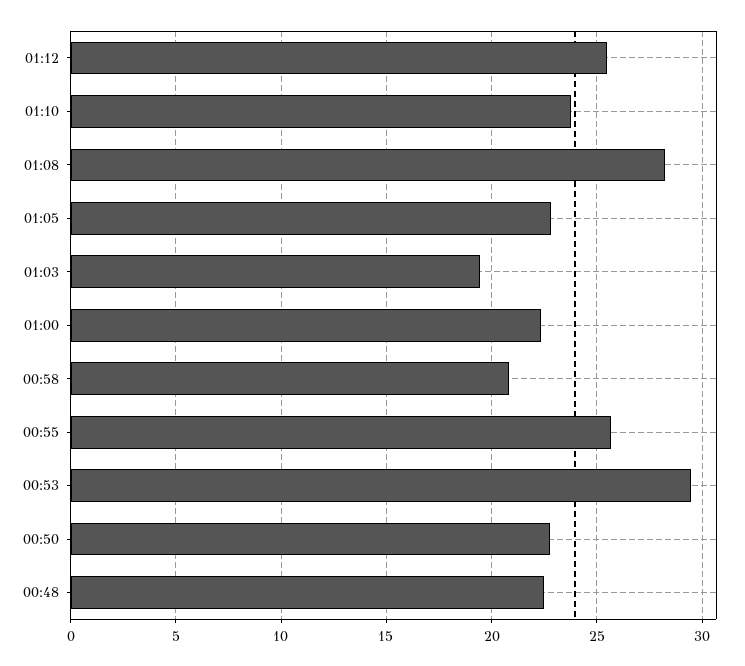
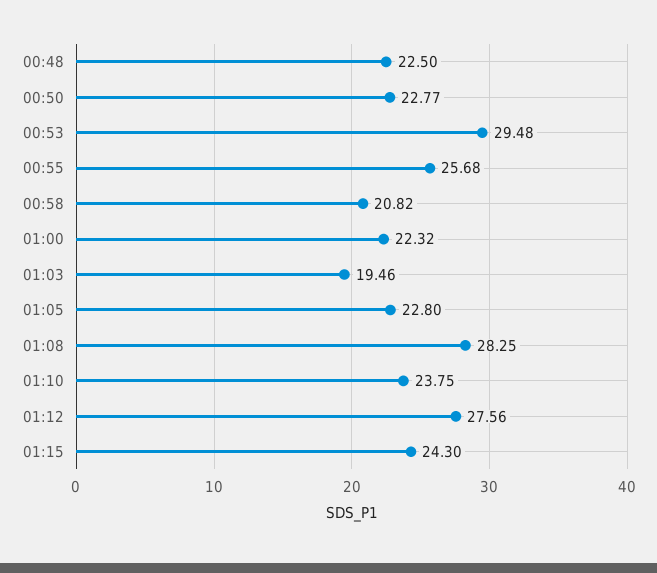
01:12: 25.5 -> 27.56
01:15: none -> 24.3

